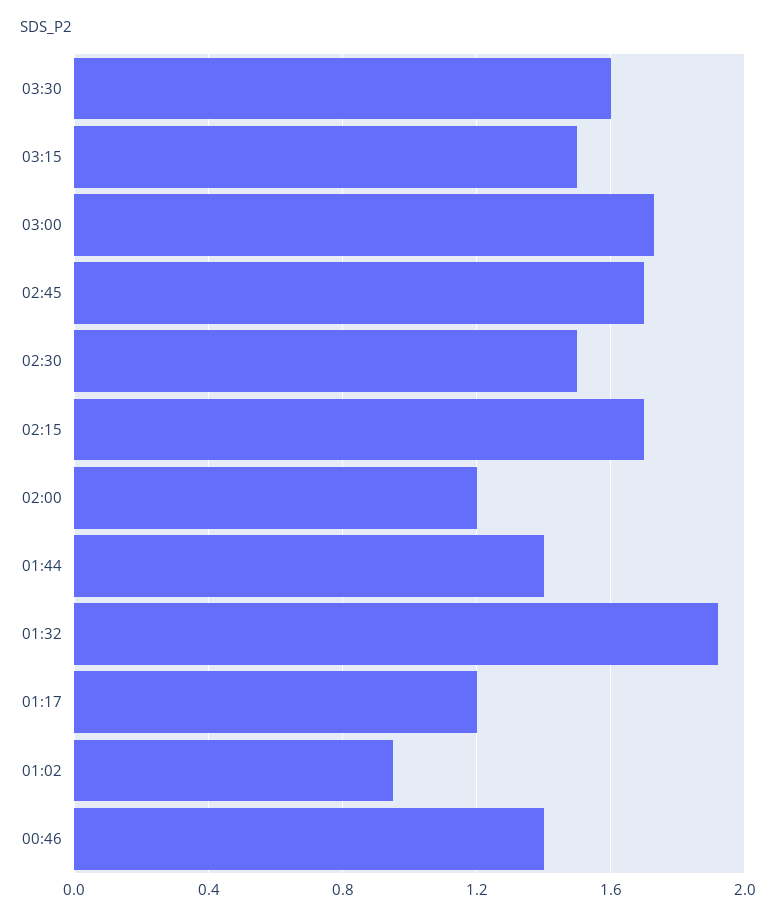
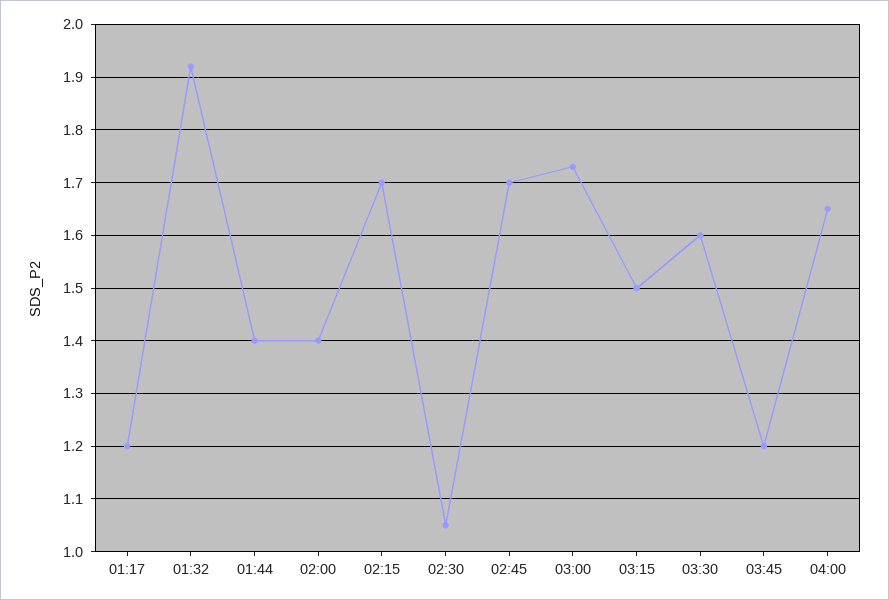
02:30: 1.5 -> 1.05
02:00: 1.2 -> 1.4
01:02: 0.95 -> none
00:46: 1.4 -> none
03:45: none -> 1.2
04:00: none -> 1.65

